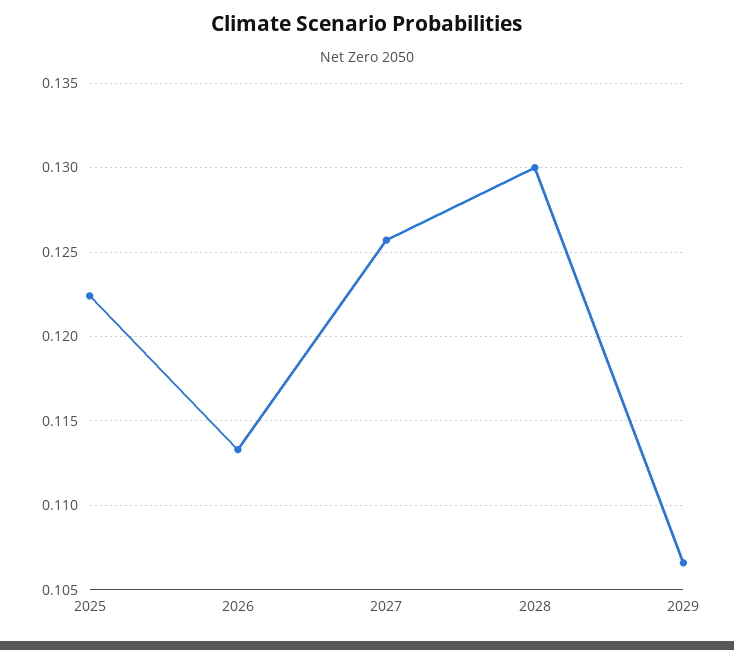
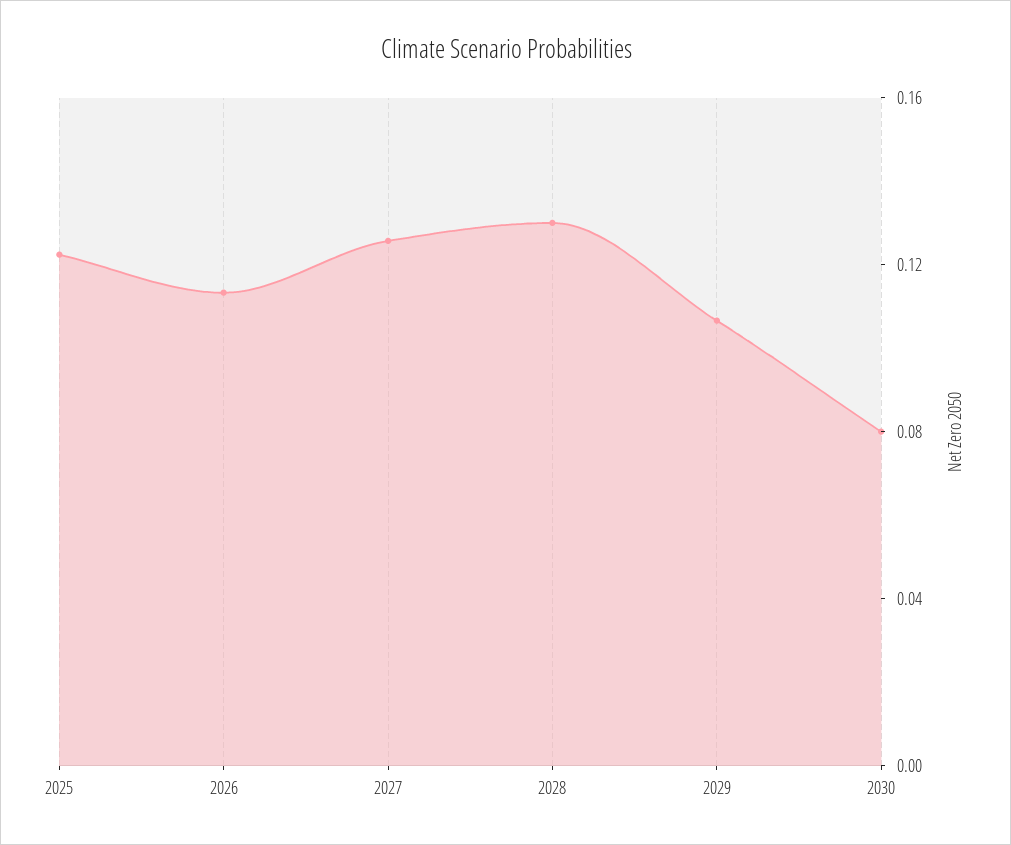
2030: none -> 0.08

